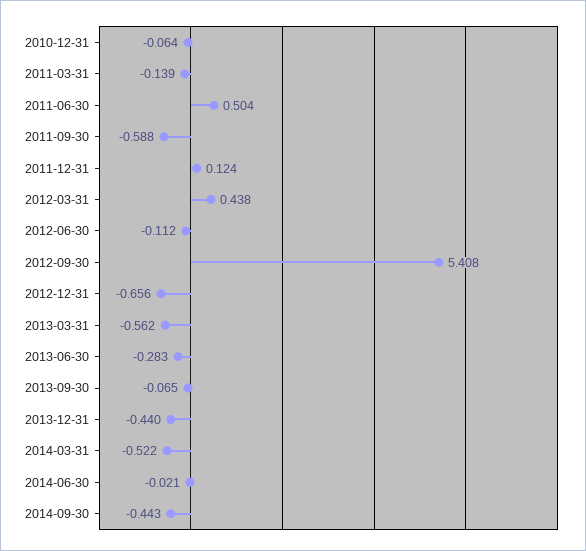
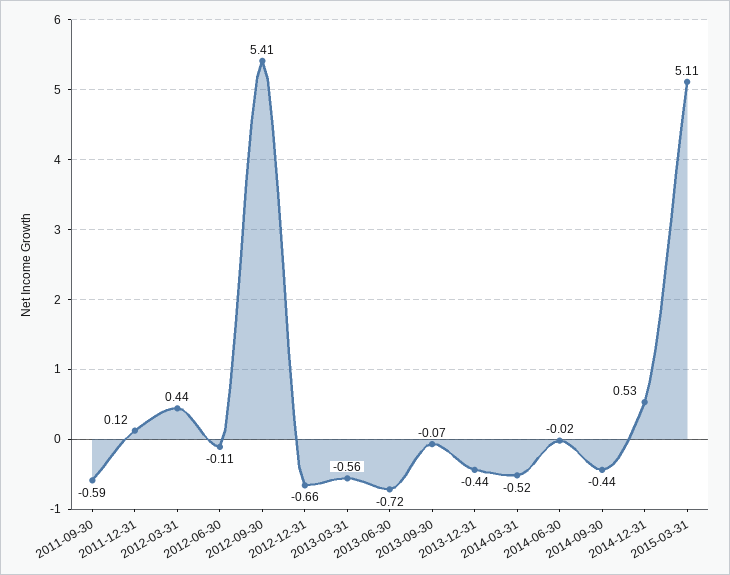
2010-12-31: -0.064 -> none
2011-03-31: -0.139 -> none
2011-06-30: 0.504 -> none
2013-06-30: -0.283 -> -0.72
2014-12-31: none -> 0.53
2015-03-31: none -> 5.11

